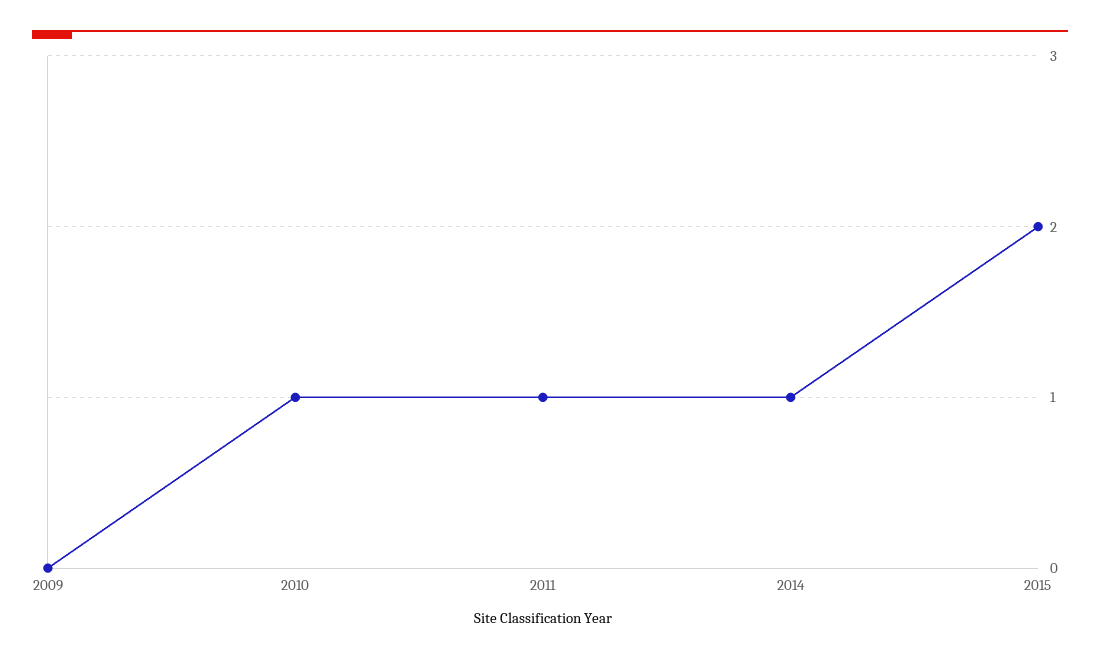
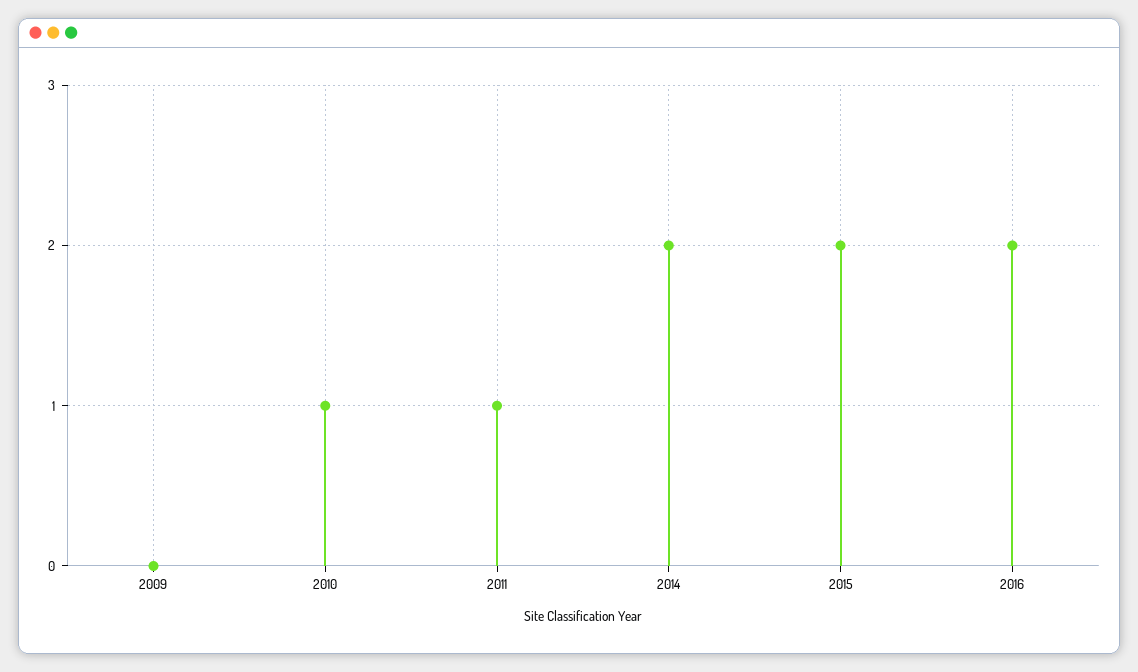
2014: 1 -> 2
2016: none -> 2

